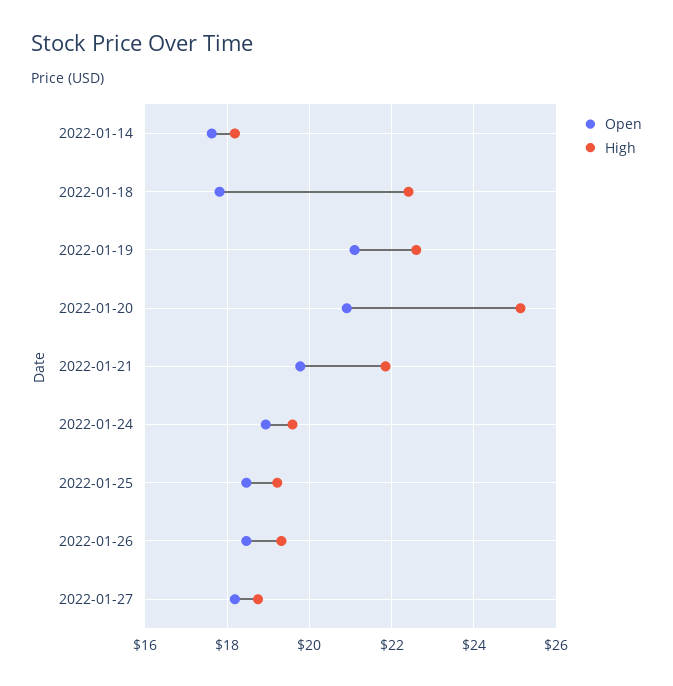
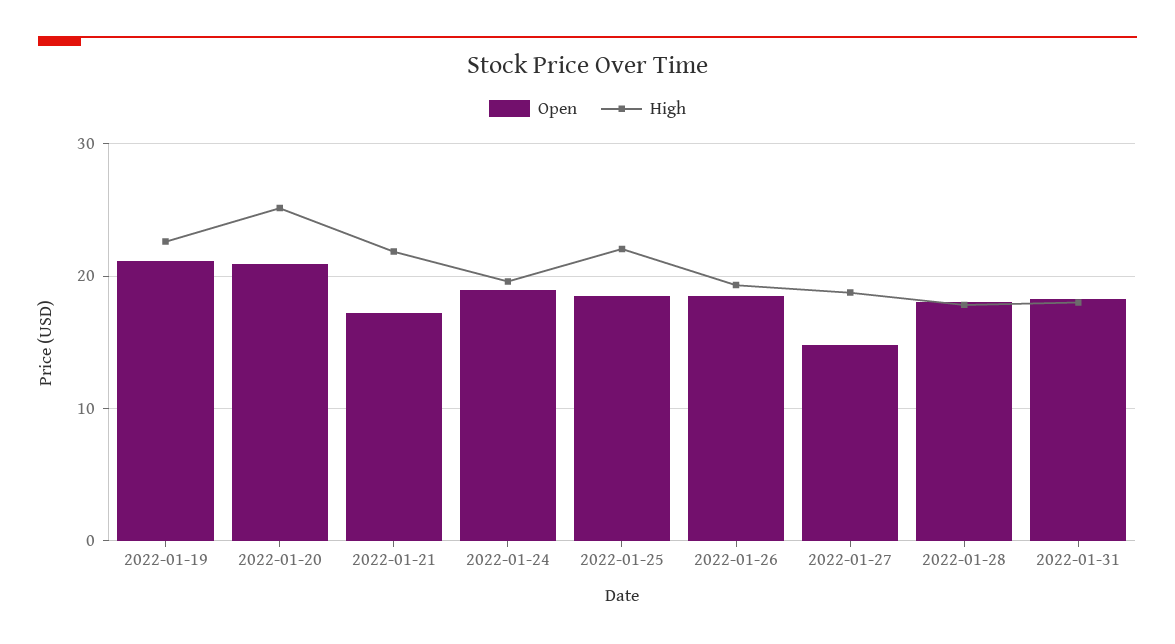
Open, 2022-01-14: 17.6 -> none
High, 2022-01-14: 18.2 -> none
Open, 2022-01-18: 17.8 -> none
High, 2022-01-18: 22.4 -> none
Open, 2022-01-21: 19.8 -> 17
High, 2022-01-25: 19.2 -> 22
Open, 2022-01-27: 18.2 -> 15
Open, 2022-01-28: none -> 18
High, 2022-01-28: none -> 18
Open, 2022-01-31: none -> 18
High, 2022-01-31: none -> 18

